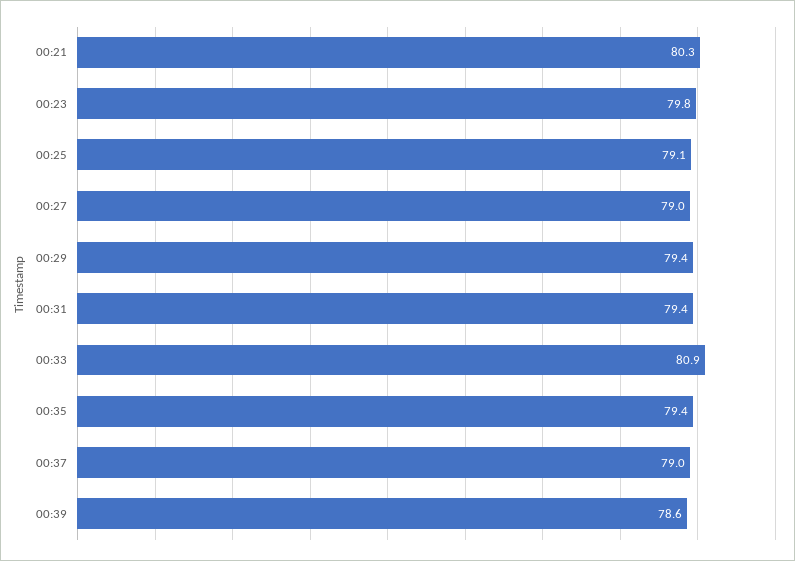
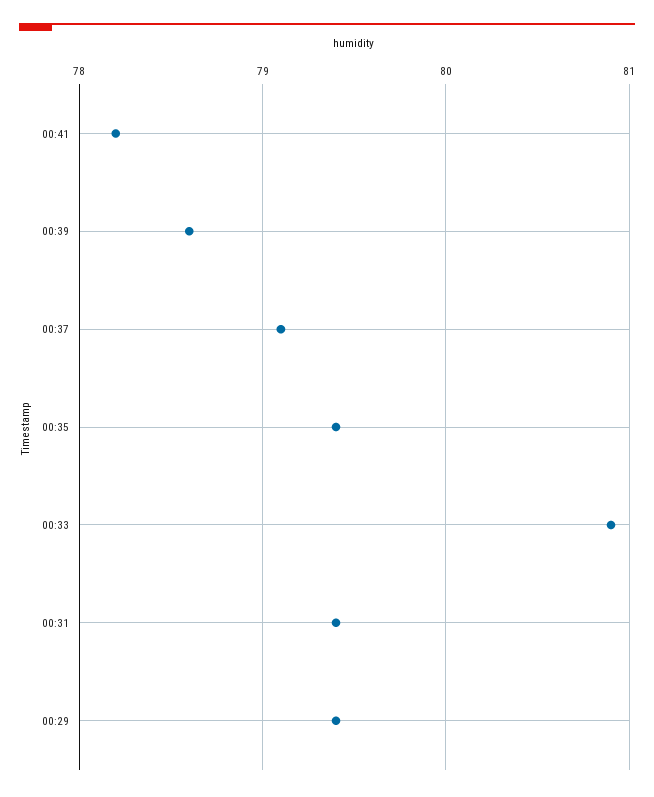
00:21: 80.3 -> none
00:23: 79.8 -> none
00:25: 79.1 -> none
00:27: 79 -> none
00:37: 79 -> 79.1
00:41: none -> 78.2

